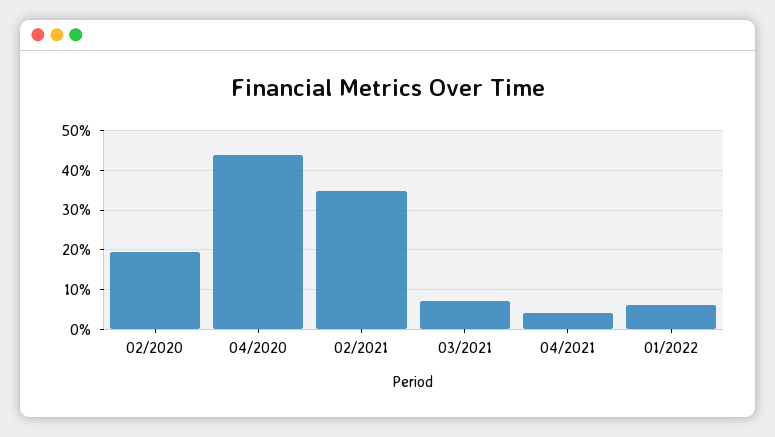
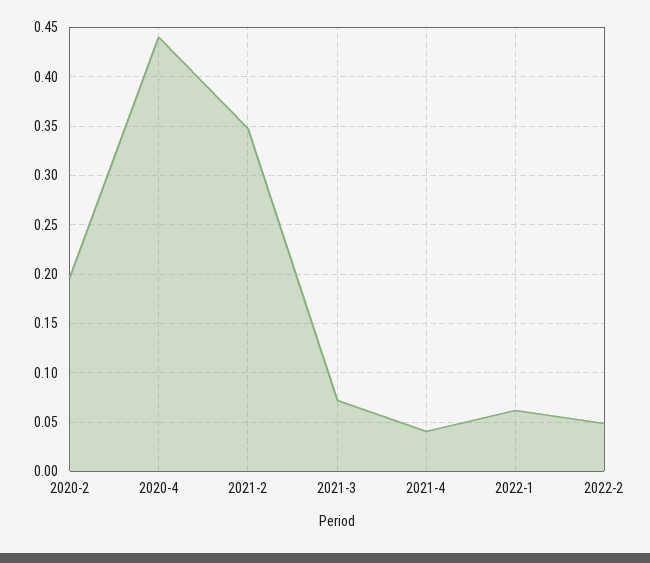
2022-2: none -> 0.05

